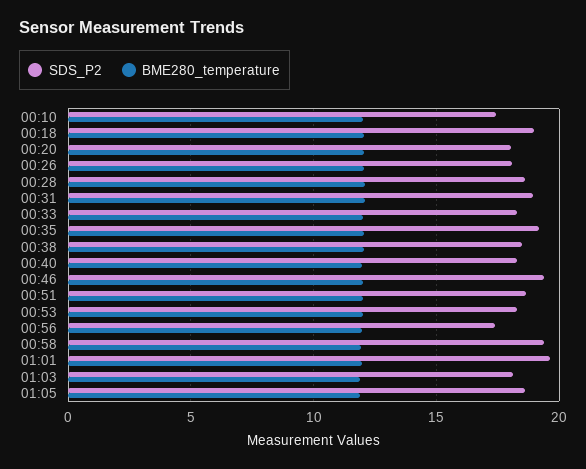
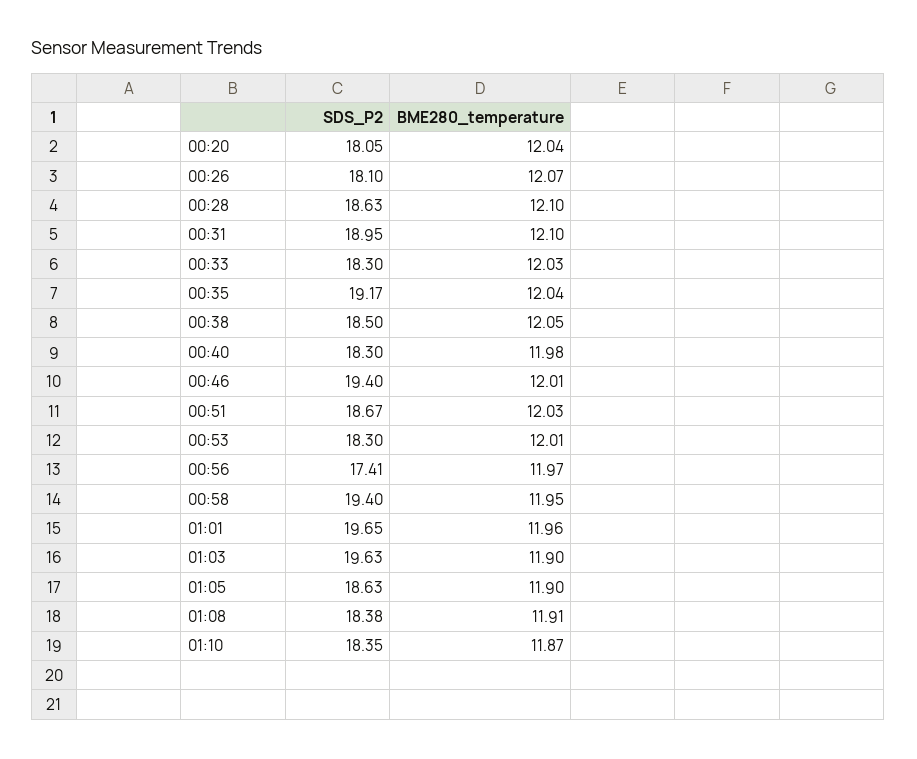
SDS_P2, 00:10: 17.5 -> none
BME280_temperature, 00:10: 12 -> none
SDS_P2, 00:18: 19 -> none
BME280_temperature, 00:18: 12 -> none
SDS_P2, 01:03: 18 -> 19.63
SDS_P2, 01:08: none -> 18.38
BME280_temperature, 01:08: none -> 11.91
SDS_P2, 01:10: none -> 18.35
BME280_temperature, 01:10: none -> 11.87

